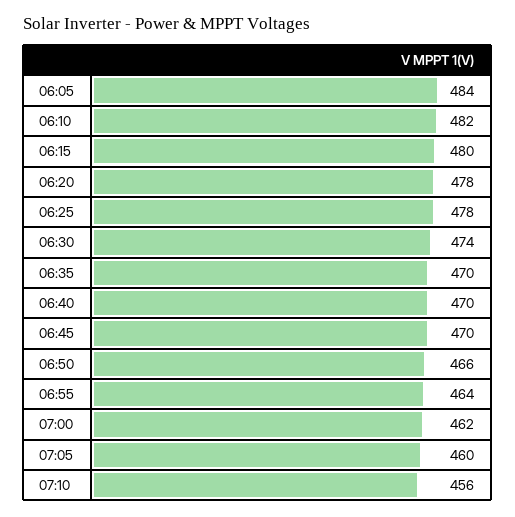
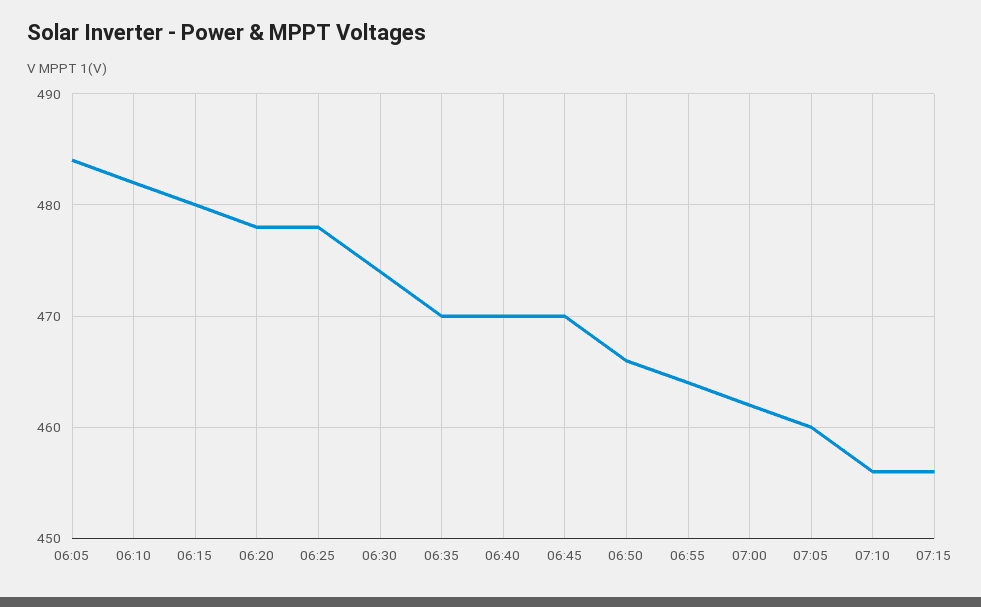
07:15: none -> 456

